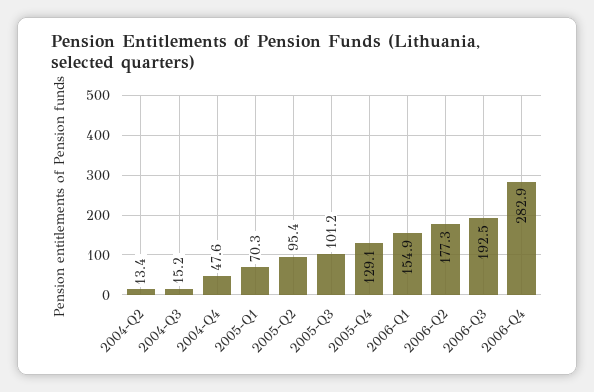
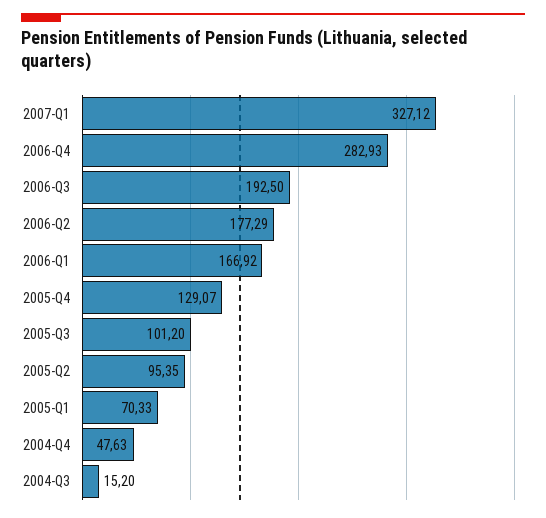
2004-Q2: 13.4 -> none
2006-Q1: 154.9 -> 166.92
2007-Q1: none -> 327.12

